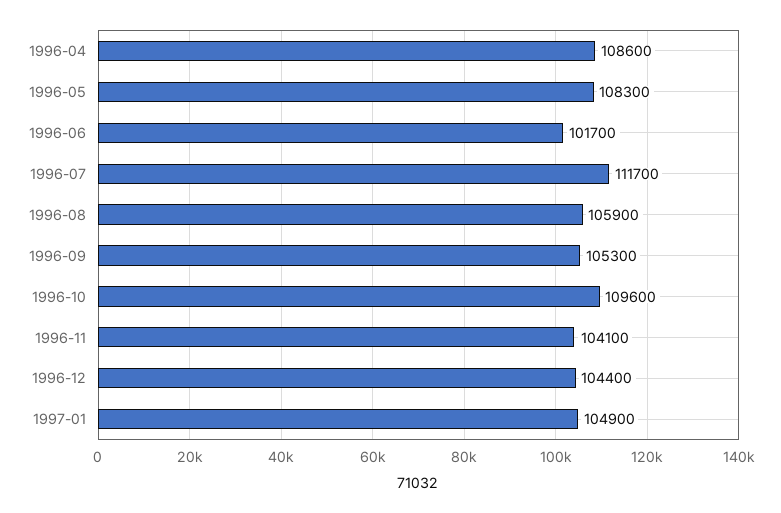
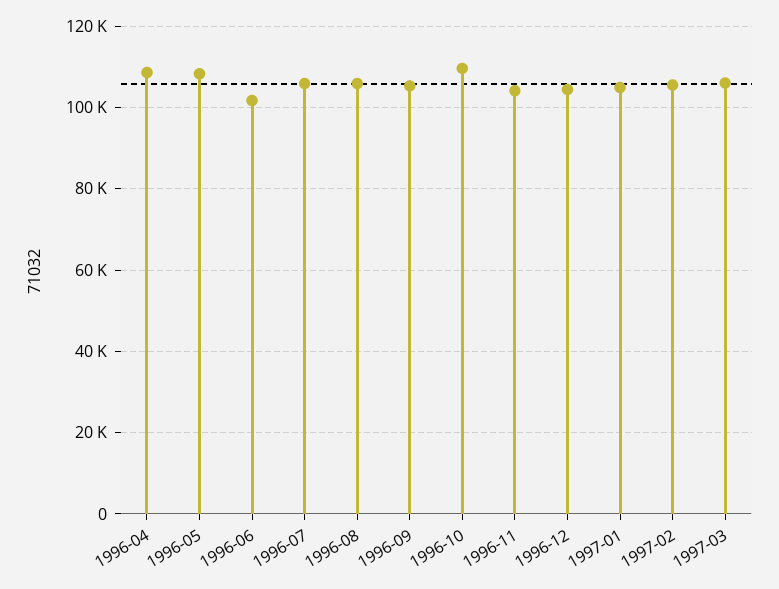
1996-07: 111700 -> 106000
1997-02: none -> 106000
1997-03: none -> 106000

